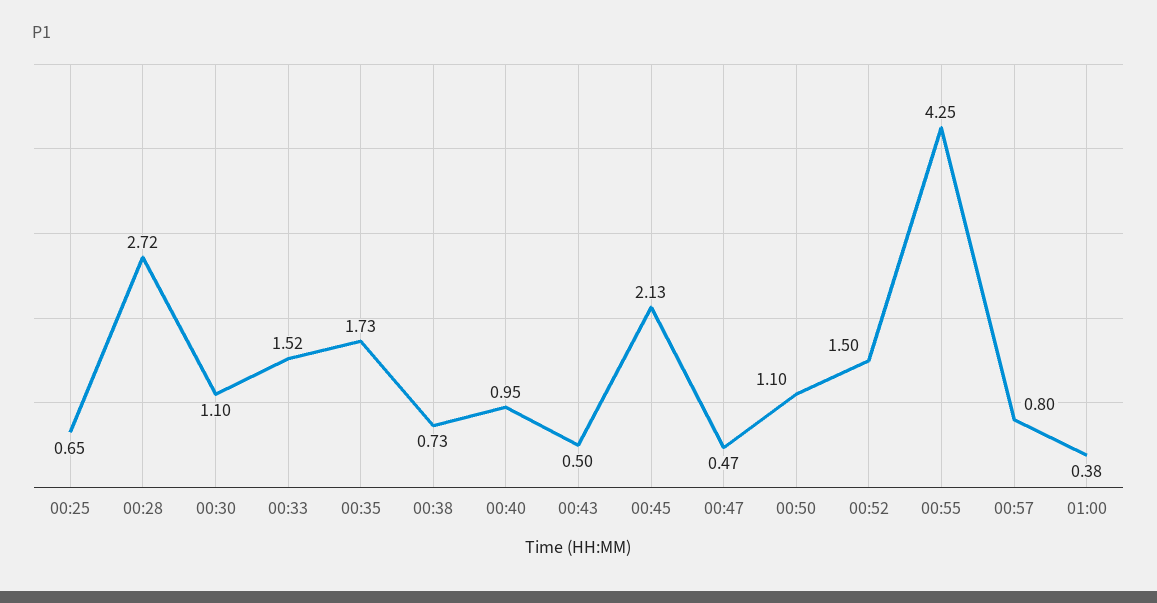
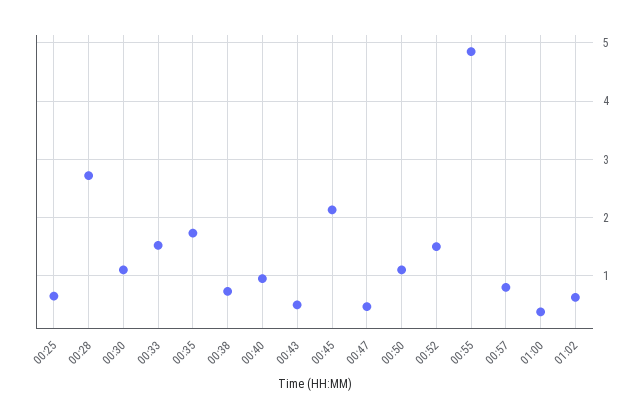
00:55: 4.25 -> 4.8
01:02: none -> 0.6

